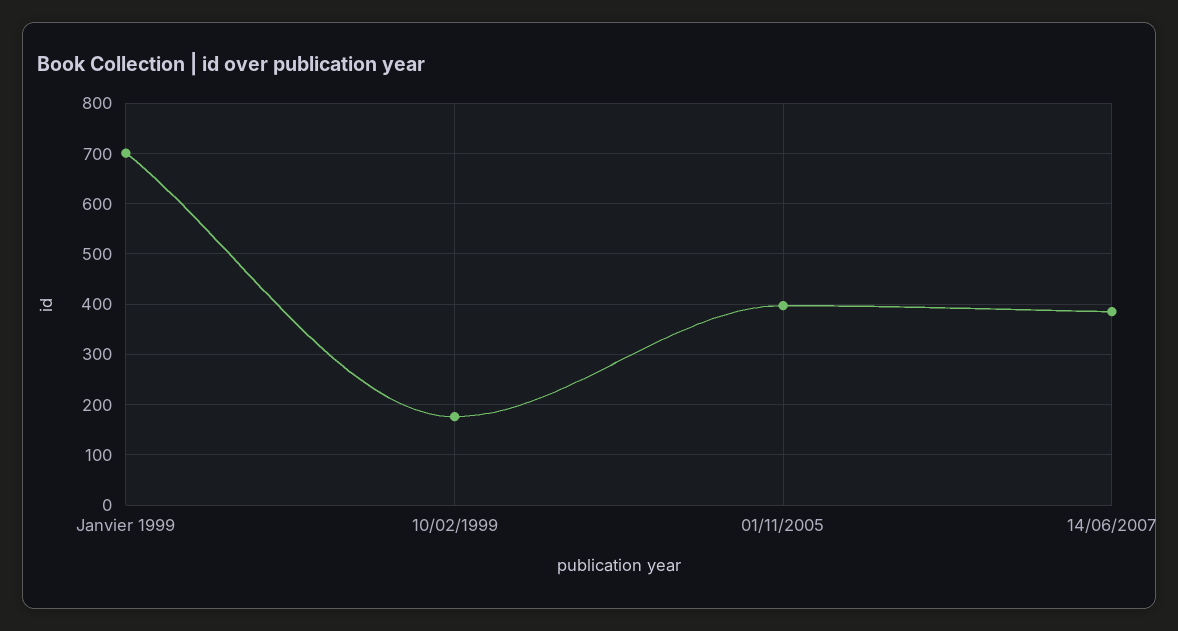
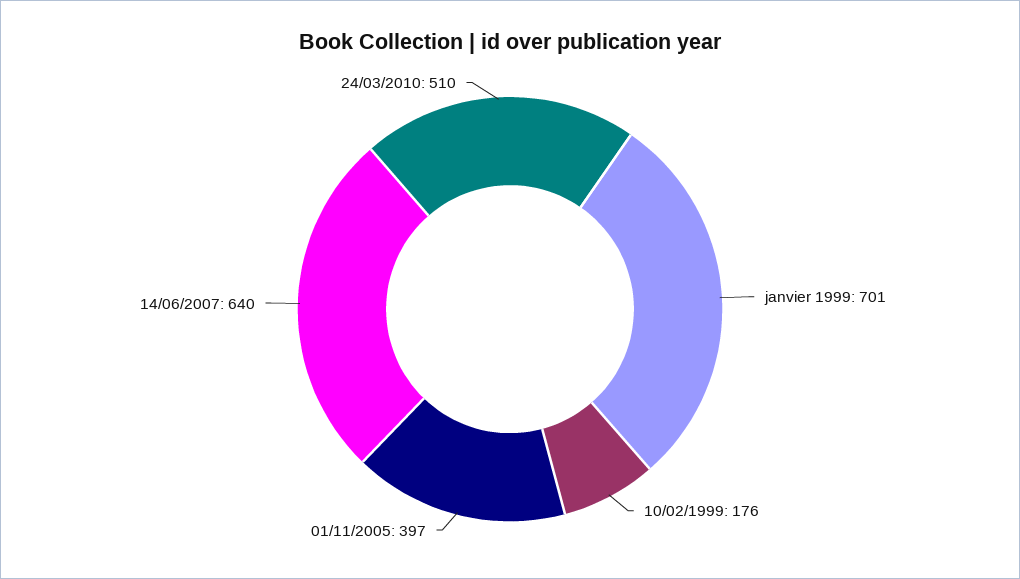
14/06/2007: 380 -> 640
24/03/2010: none -> 510

